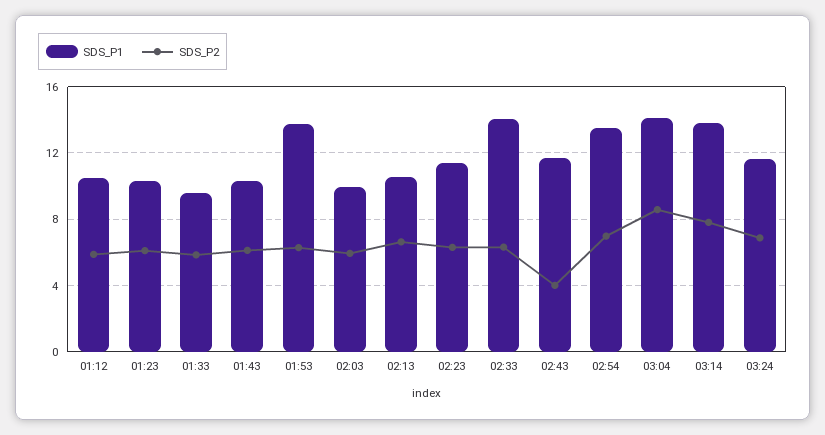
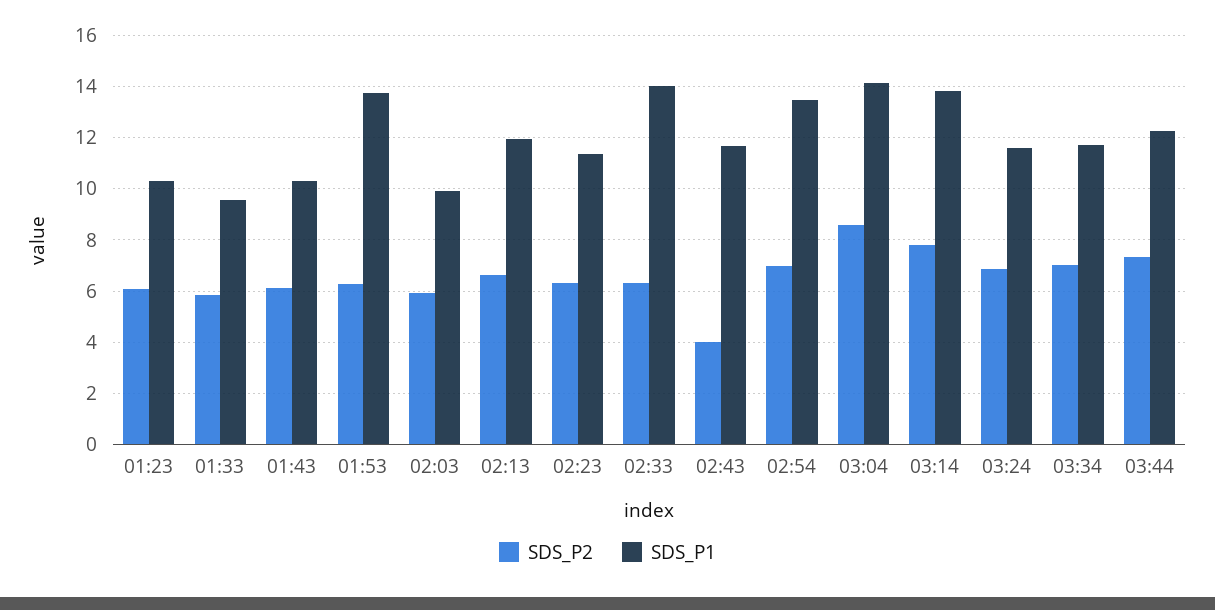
SDS_P1, 01:12: 10.5 -> none
SDS_P2, 01:12: 6 -> none
SDS_P1, 02:13: 10.5 -> 12
SDS_P2, 03:34: none -> 7
SDS_P1, 03:34: none -> 11.75
SDS_P2, 03:44: none -> 7.25
SDS_P1, 03:44: none -> 12.25

